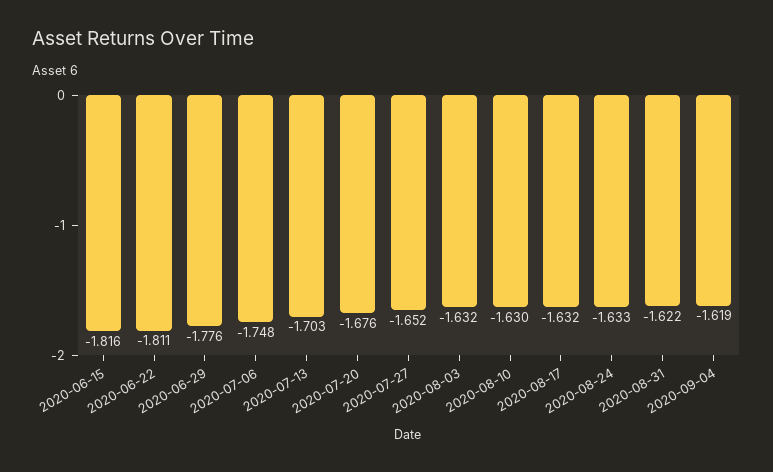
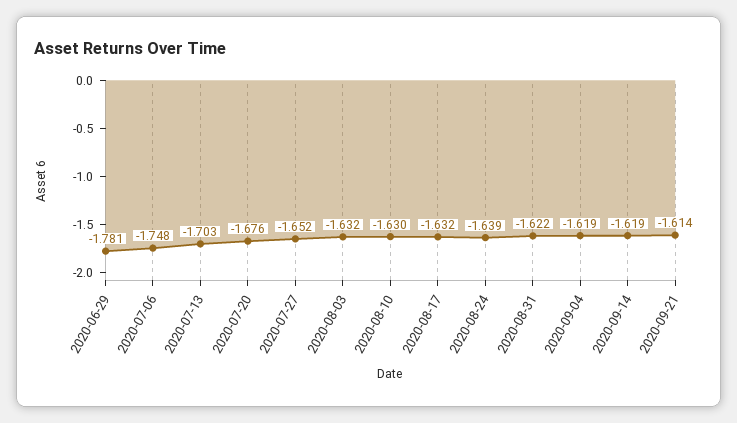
2020-06-15: -1.816 -> none
2020-06-22: -1.811 -> none
2020-06-29: -1.776 -> -1.781
2020-08-24: -1.633 -> -1.639
2020-09-14: none -> -1.619
2020-09-21: none -> -1.614

